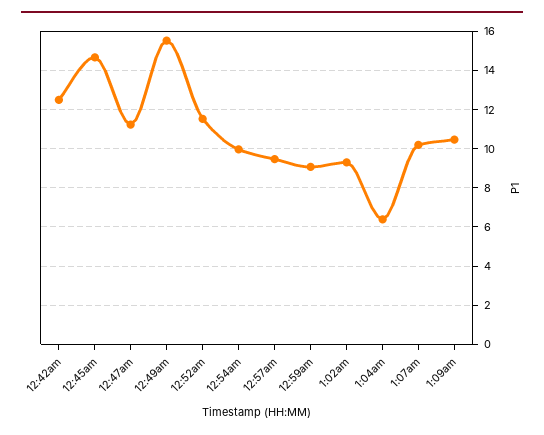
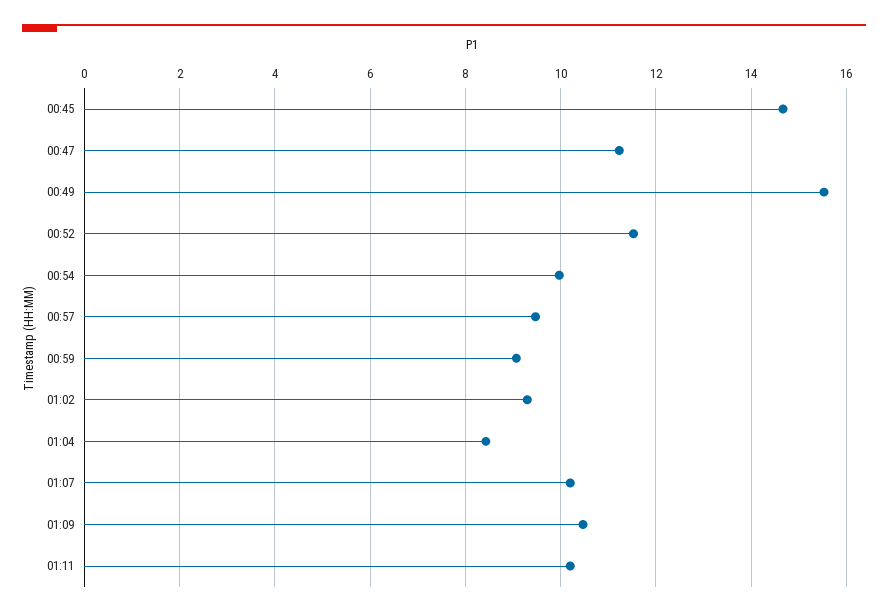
12:42am: 12.5 -> none
1:04am: 6.5 -> 8.4
01:11: none -> 10.2

